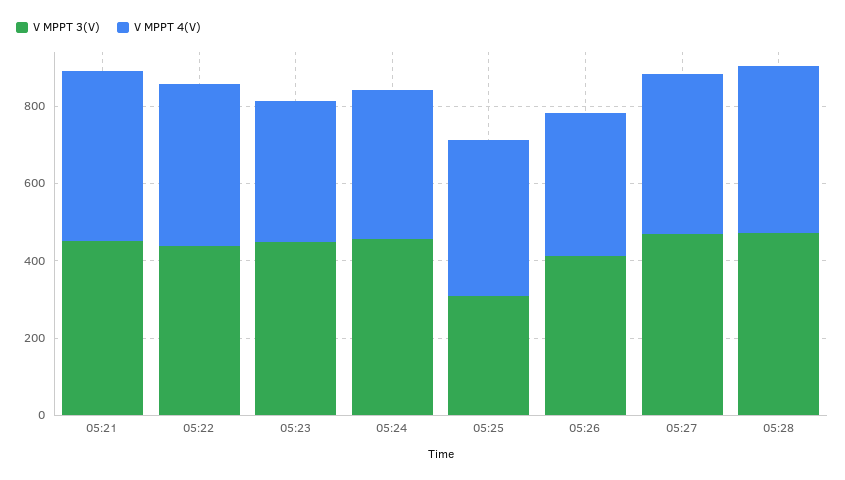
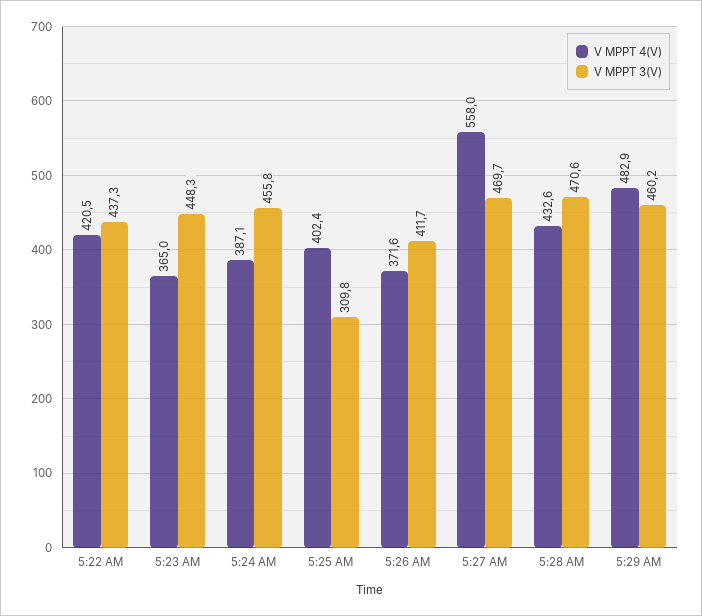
V MPPT 3(V), 05:21: 450 -> none
V MPPT 4(V), 05:21: 450 -> none
V MPPT 4(V), 05:27: 400 -> 558
V MPPT 4(V), 5:29 AM: none -> 482.9
V MPPT 3(V), 5:29 AM: none -> 460.2

